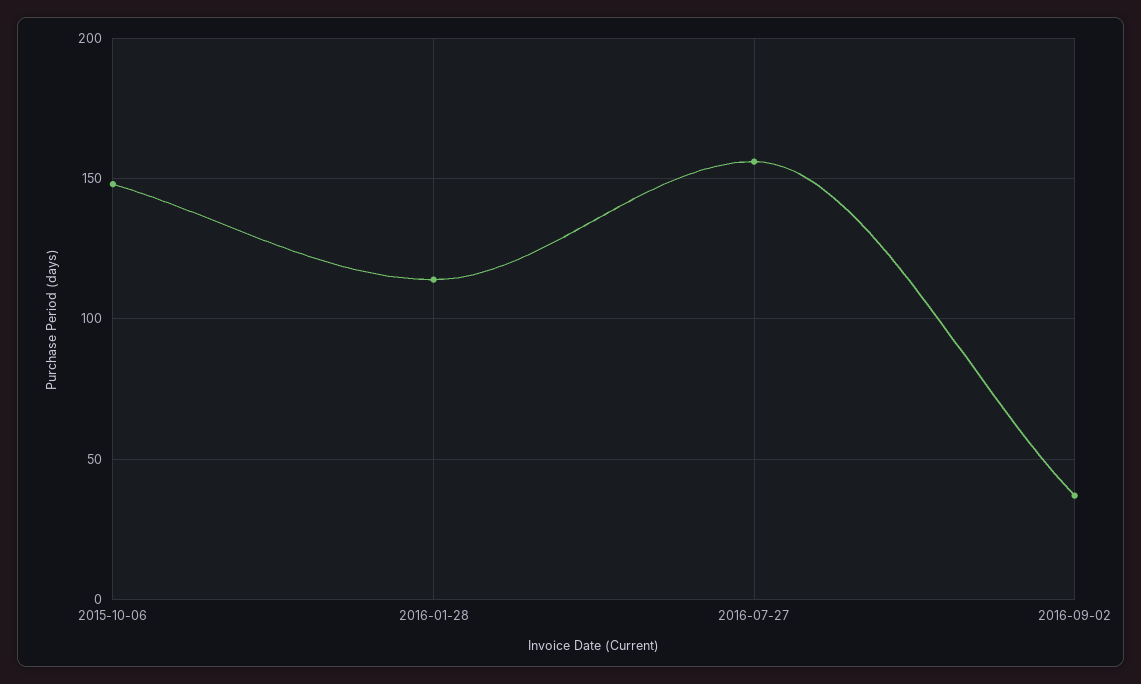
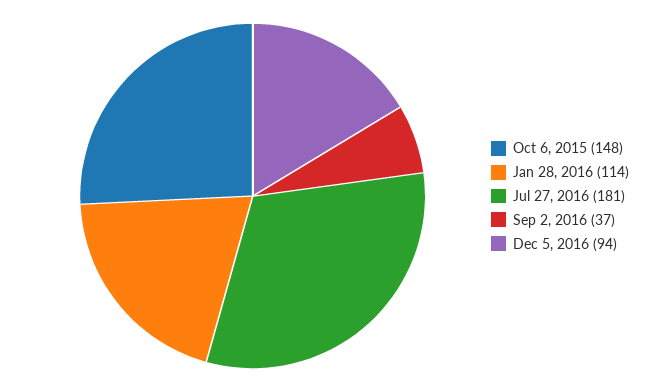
2016-07-27: 155 -> 181
Dec 5, 2016: none -> 94

